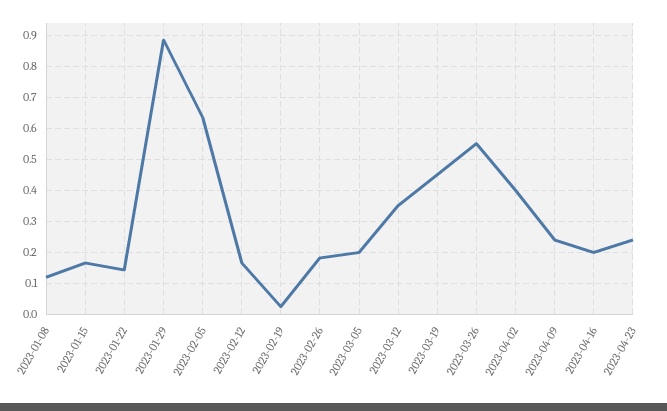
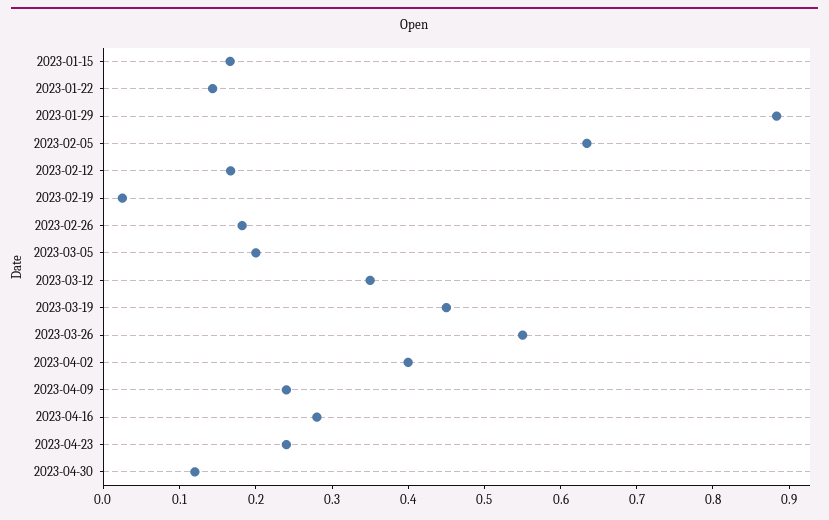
2023-01-08: 0.12 -> none
2023-04-16: 0.2 -> 0.28
2023-04-30: none -> 0.12

